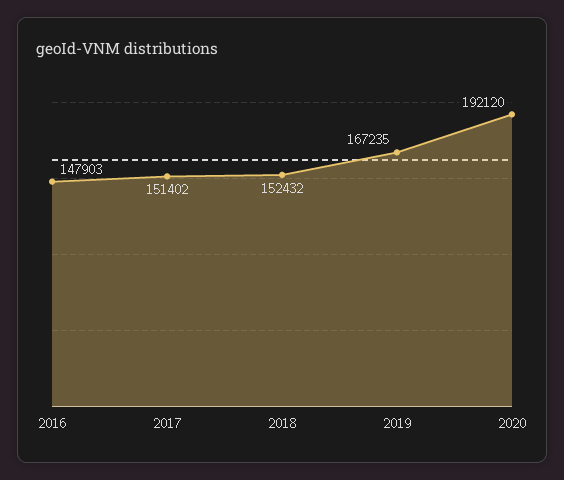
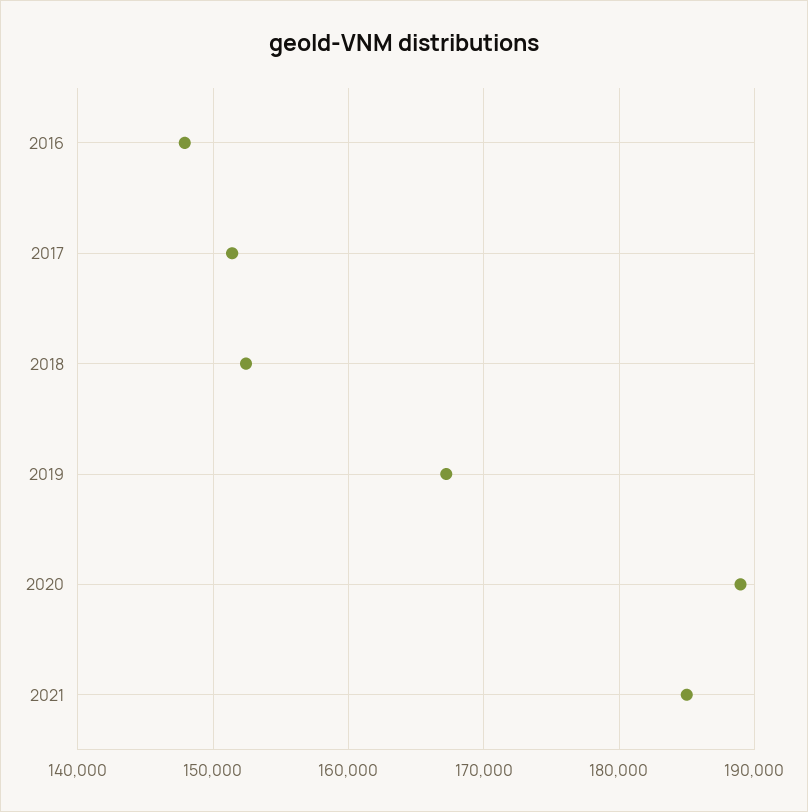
2020: 192120 -> 189000
2021: none -> 185000

